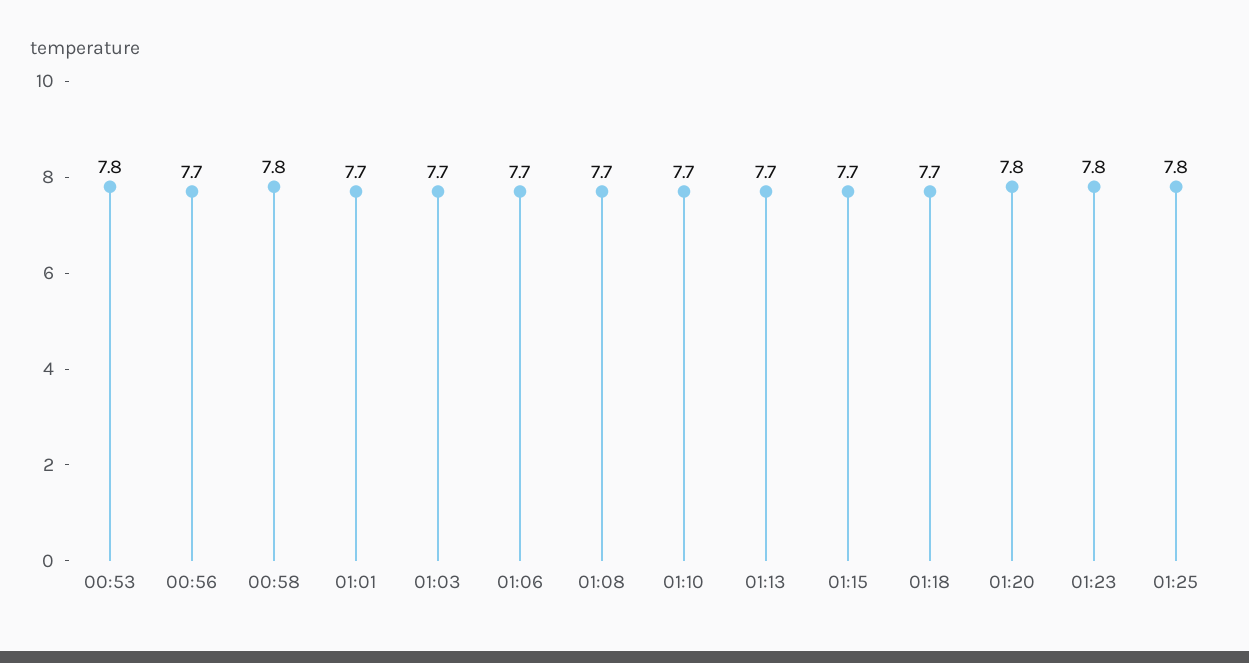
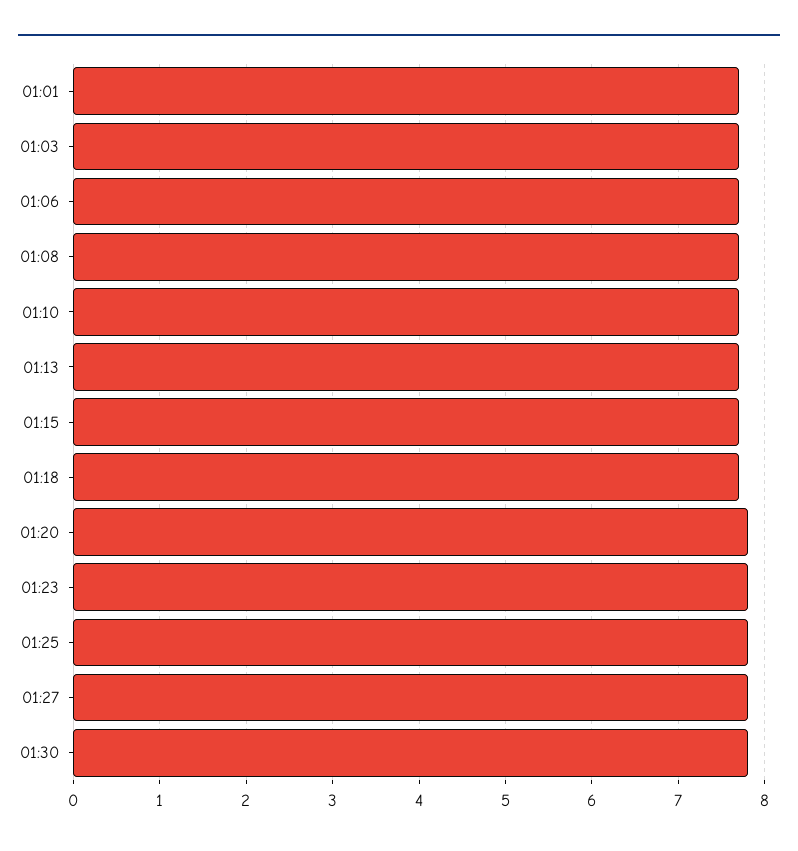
00:53: 7.8 -> none
00:56: 7.7 -> none
00:58: 7.8 -> none
01:27: none -> 7.8
01:30: none -> 7.8

